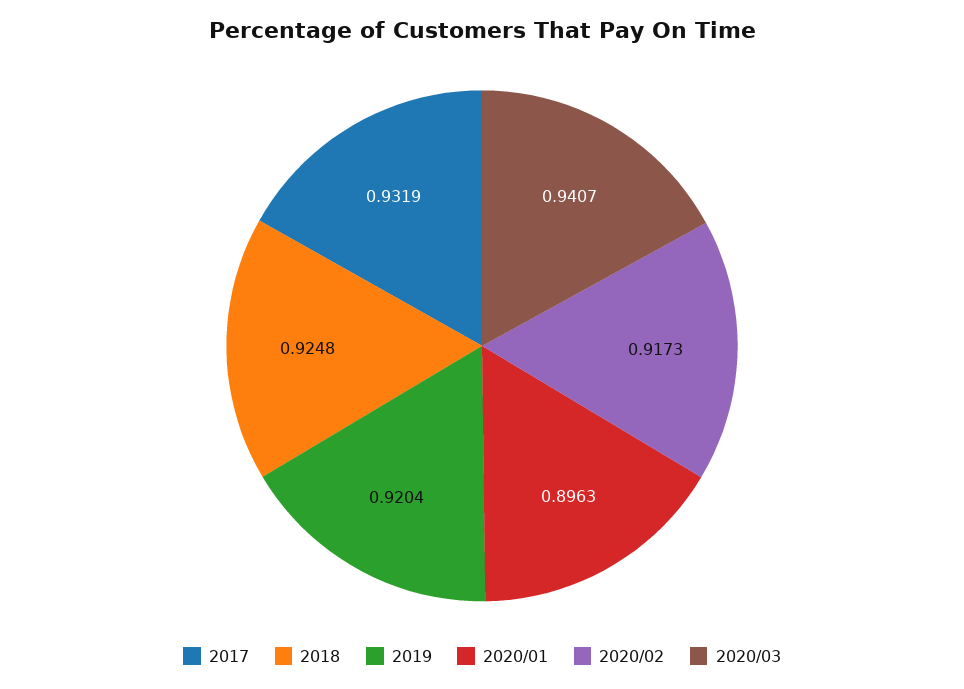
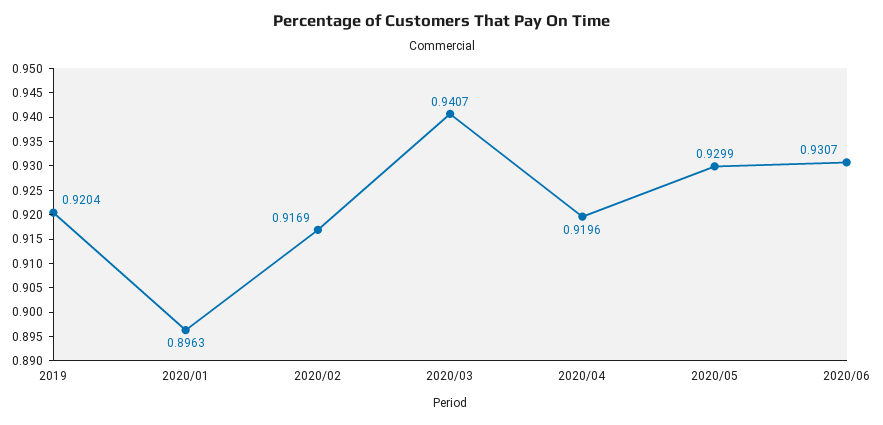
2017: 0.9319 -> none
2018: 0.9248 -> none
2020/02: 0.9173 -> 0.9169
2020/04: none -> 0.9196
2020/05: none -> 0.9299
2020/06: none -> 0.9307

